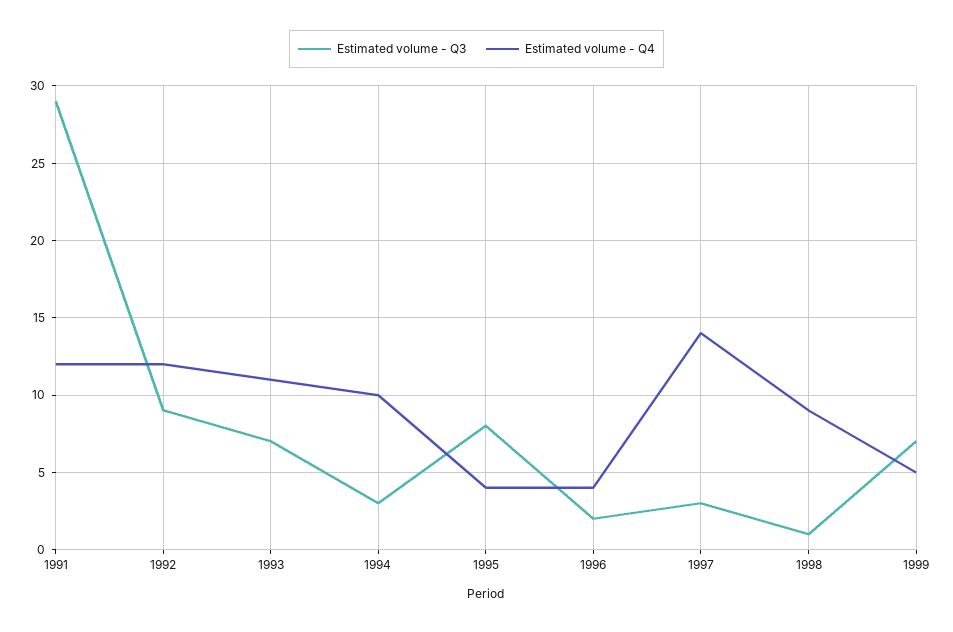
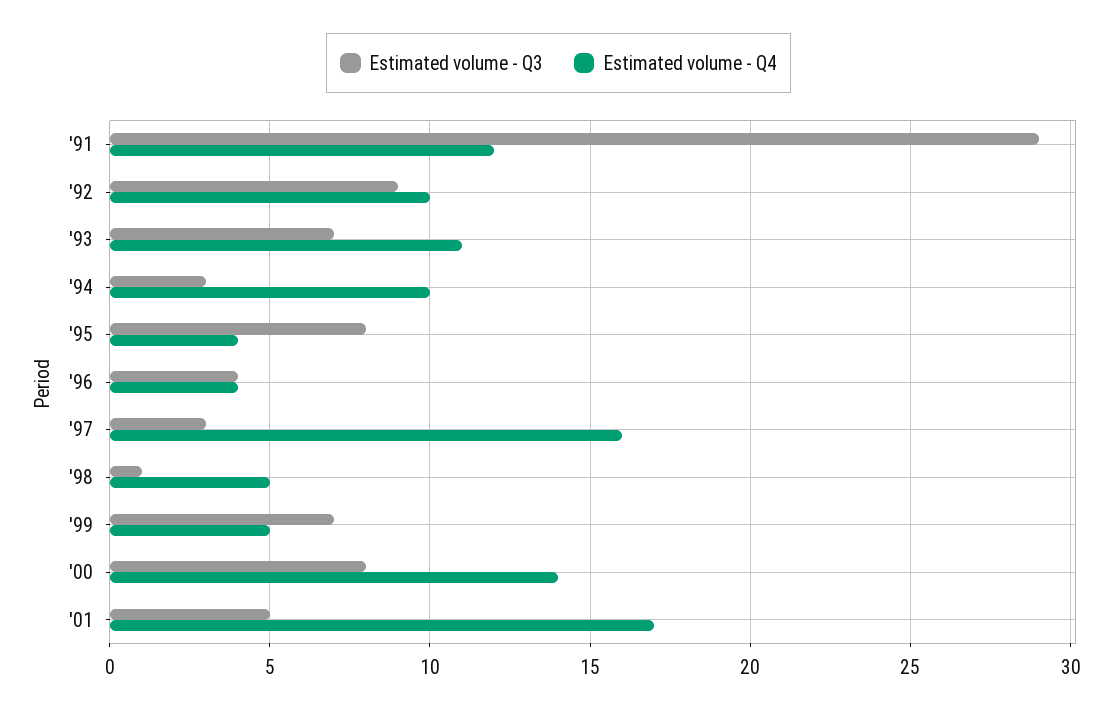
Estimated volume - Q4, 1992: 12 -> 10
Estimated volume - Q3, 1996: 2 -> 4
Estimated volume - Q4, 1997: 14 -> 16
Estimated volume - Q4, 1998: 9 -> 5
Estimated volume - Q3, '00: none -> 8
Estimated volume - Q4, '00: none -> 14
Estimated volume - Q3, '01: none -> 5
Estimated volume - Q4, '01: none -> 17

